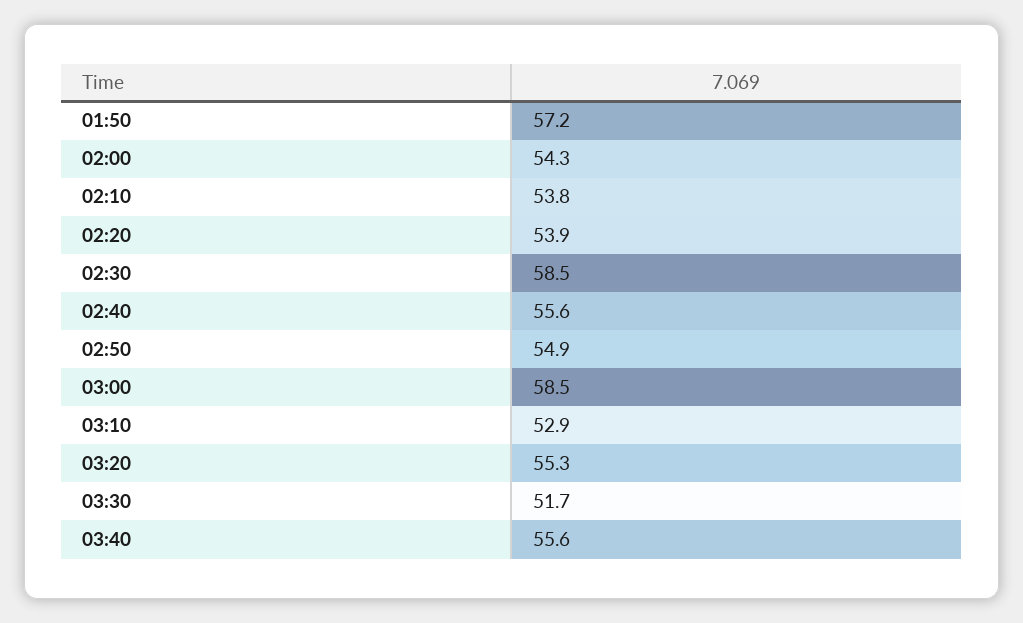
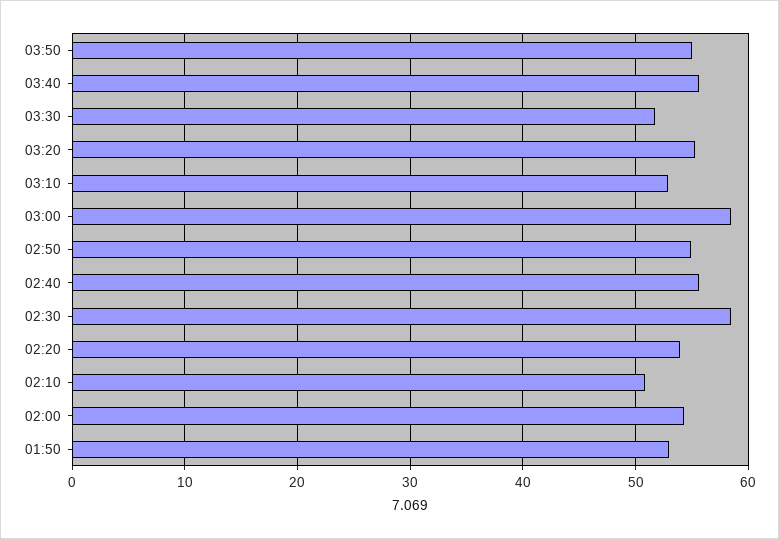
01:50: 57.2 -> 53
02:10: 53.8 -> 51
03:50: none -> 55

